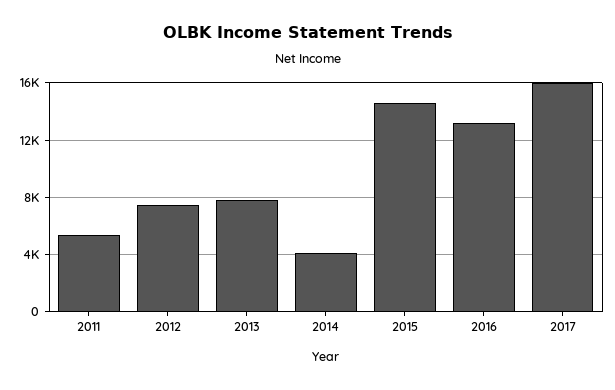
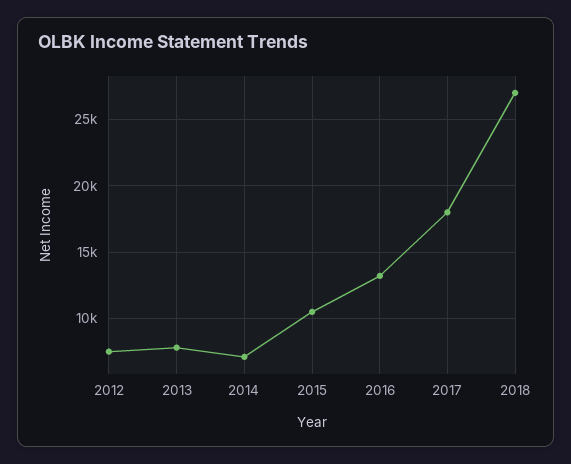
2011: 5500 -> none
2014: 4000 -> 7000
2015: 14500 -> 10500
2017: 16000 -> 18000
2018: none -> 27000

